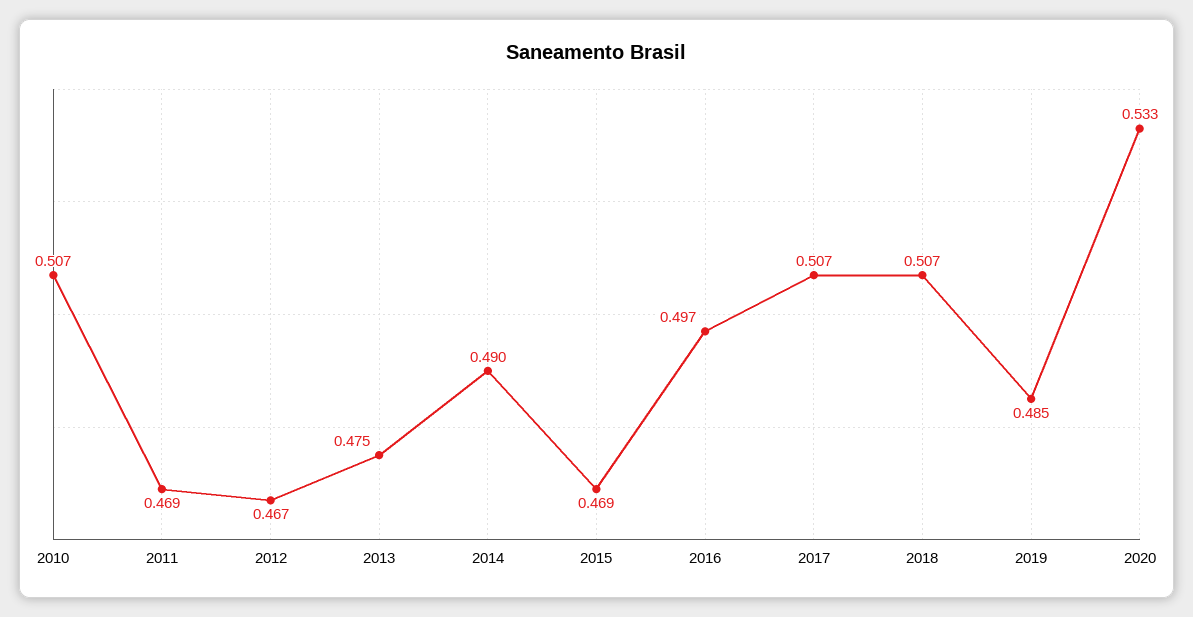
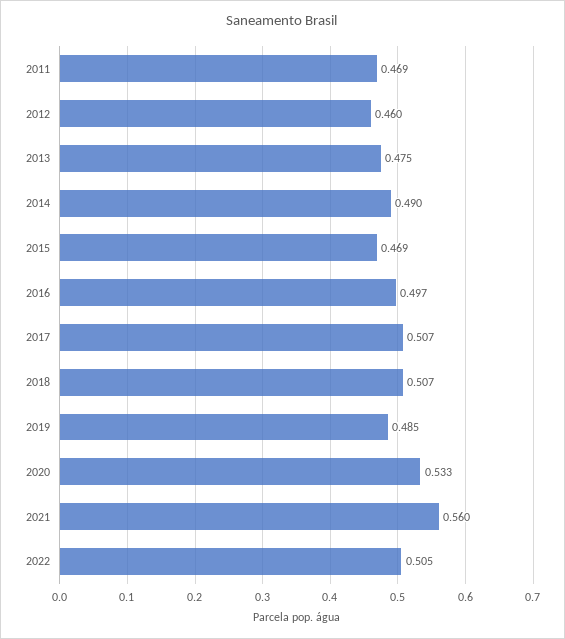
2010: 0.507 -> none
2012: 0.467 -> 0.46
2021: none -> 0.56
2022: none -> 0.505

